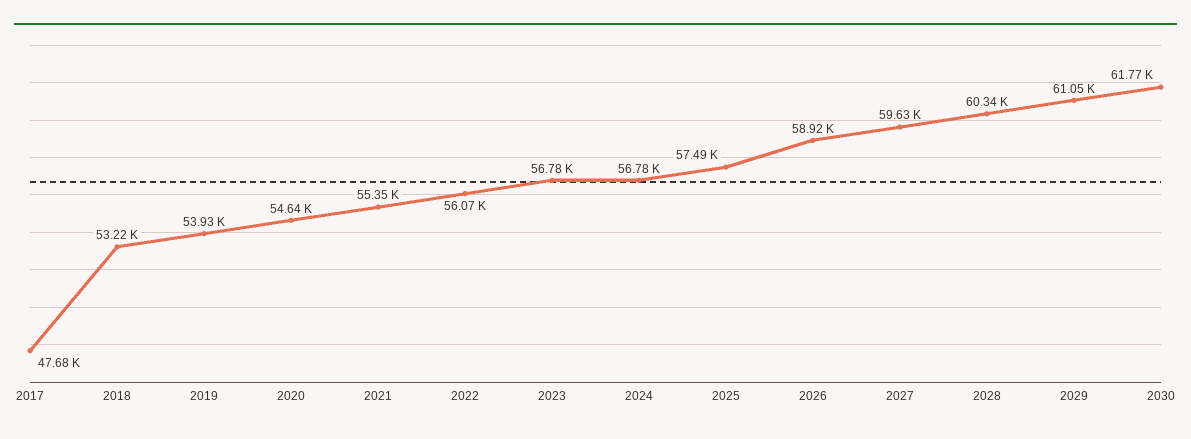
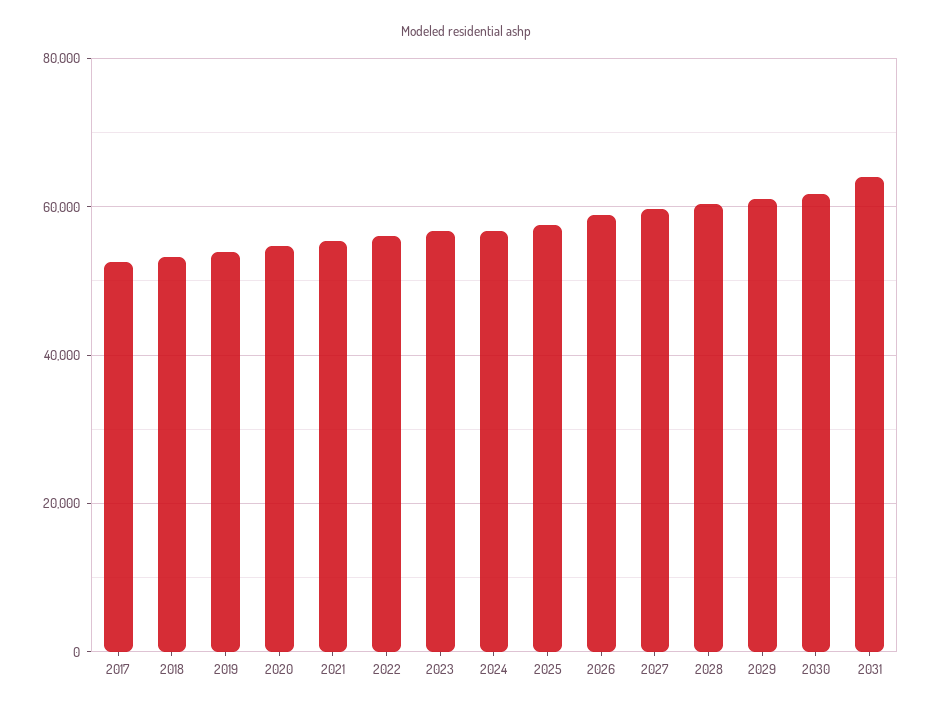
2017: 47680 -> 52000
2031: none -> 64000

